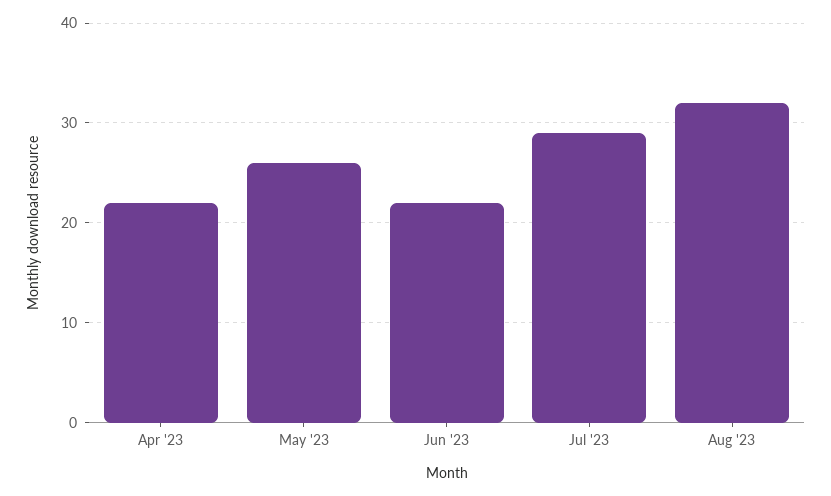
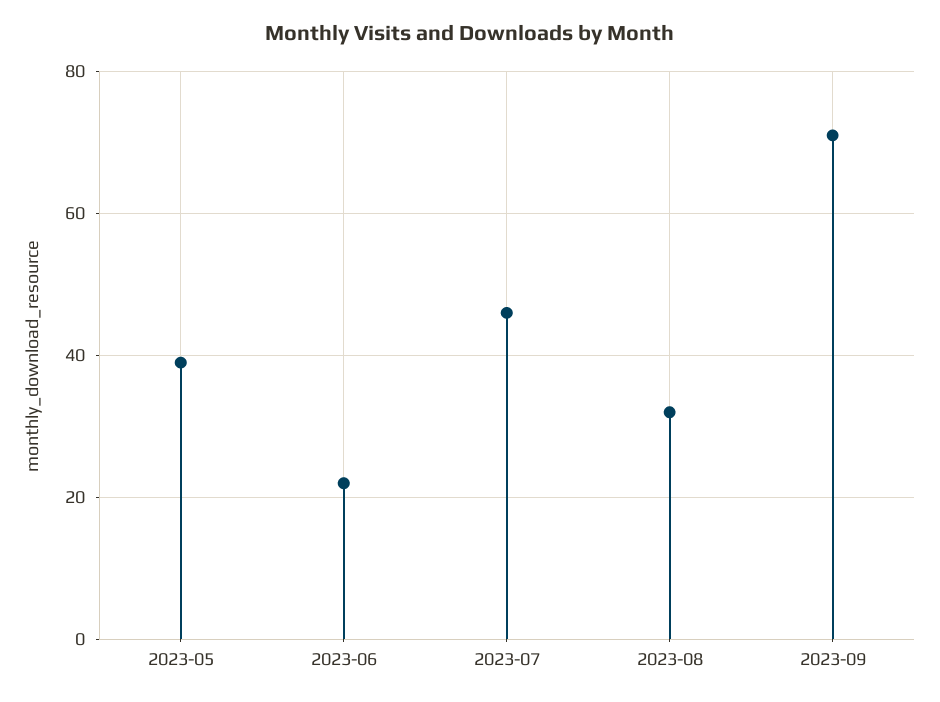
Apr '23: 22 -> none
May '23: 26 -> 40
Jul '23: 29 -> 45
2023-09: none -> 70

